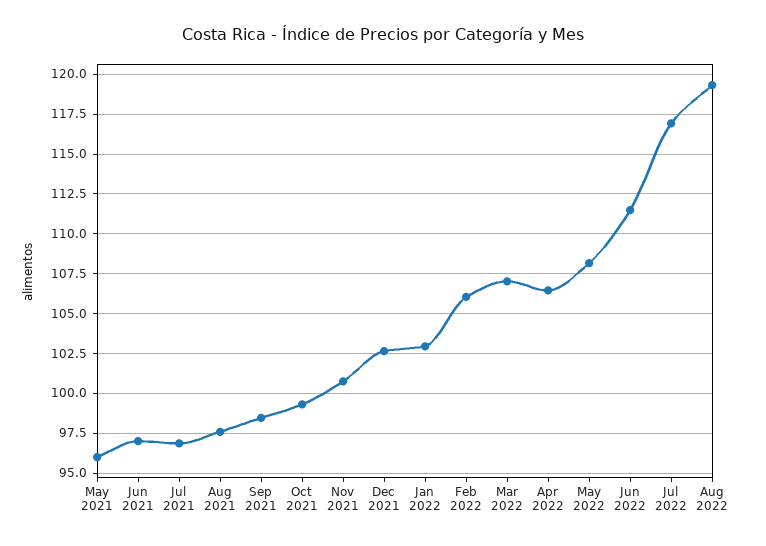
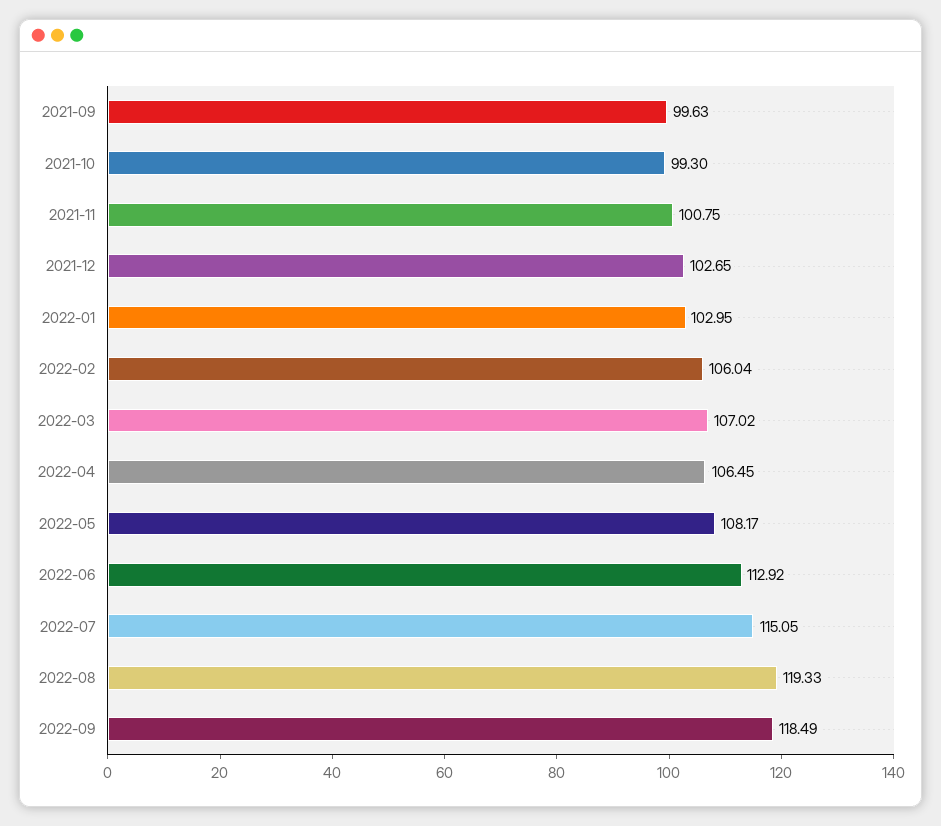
May 2021: 96 -> none
Jun 2021: 97 -> none
Jul 2021: 97 -> none
Aug 2021: 97.5 -> none
Sep 2021: 98.5 -> 99.63
Jun 2022: 111.5 -> 112.92
Jul 2022: 117 -> 115.05
2022-09: none -> 118.49

